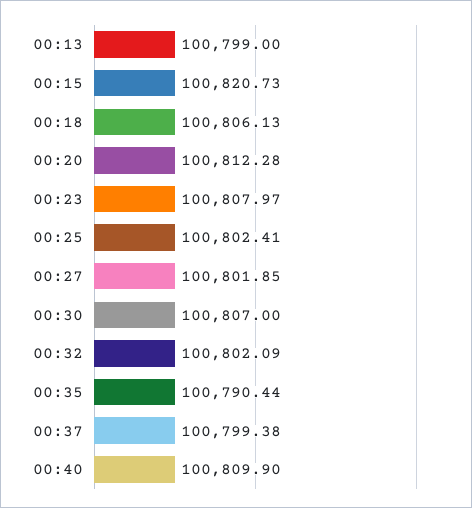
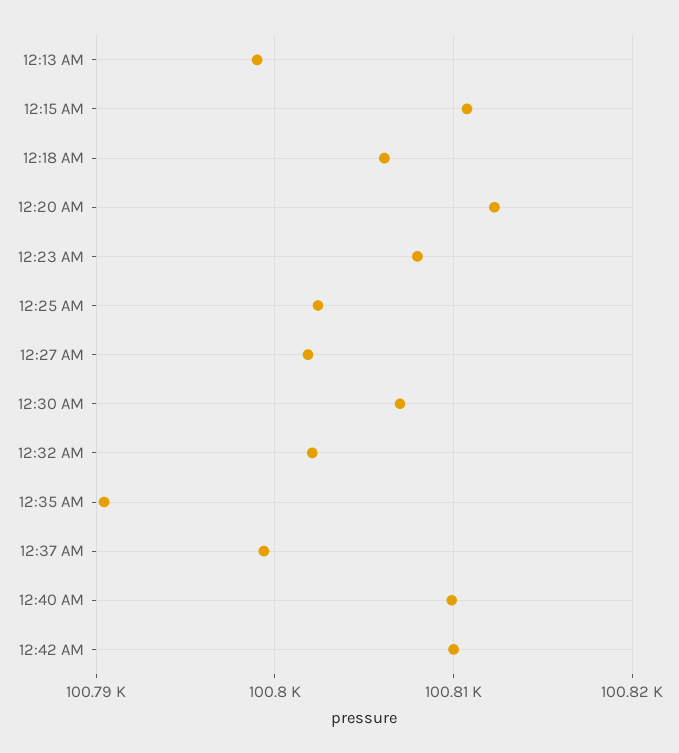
00:15: 100820.73 -> 100811
12:42 AM: none -> 100810

